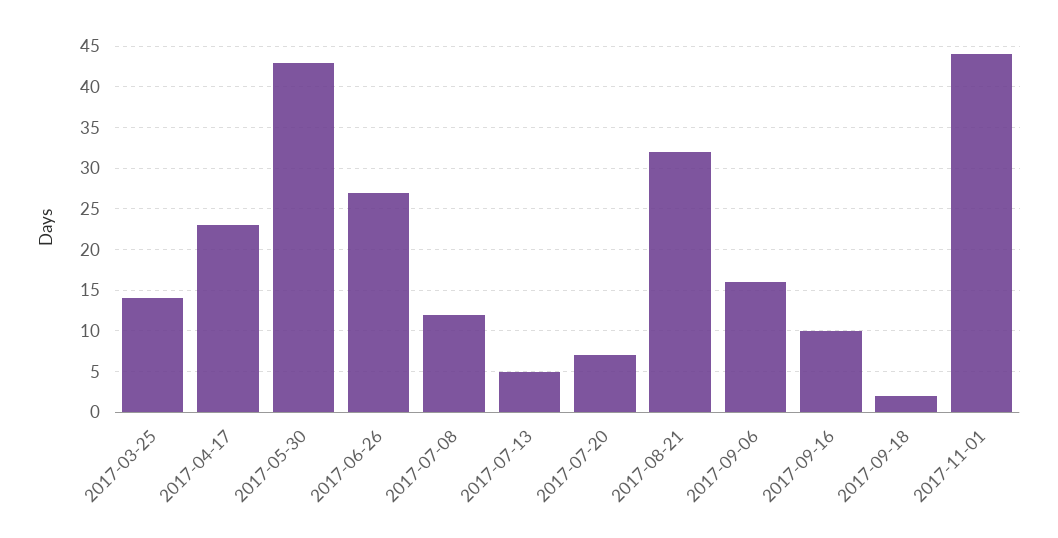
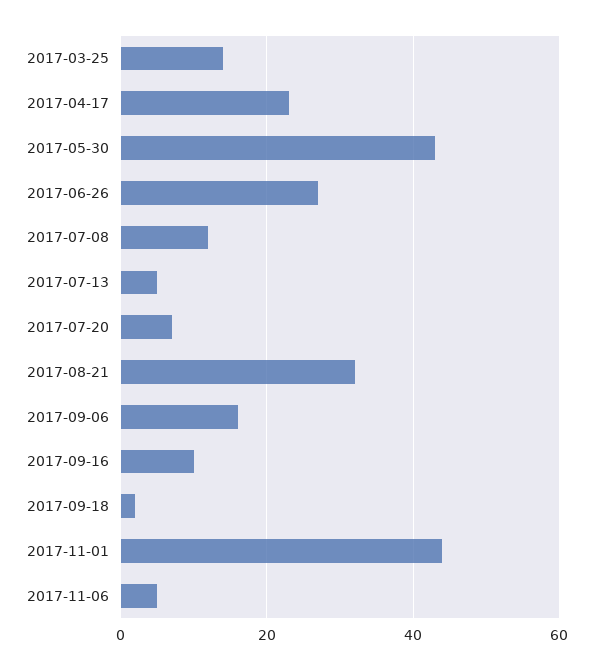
2017-11-06: none -> 5

